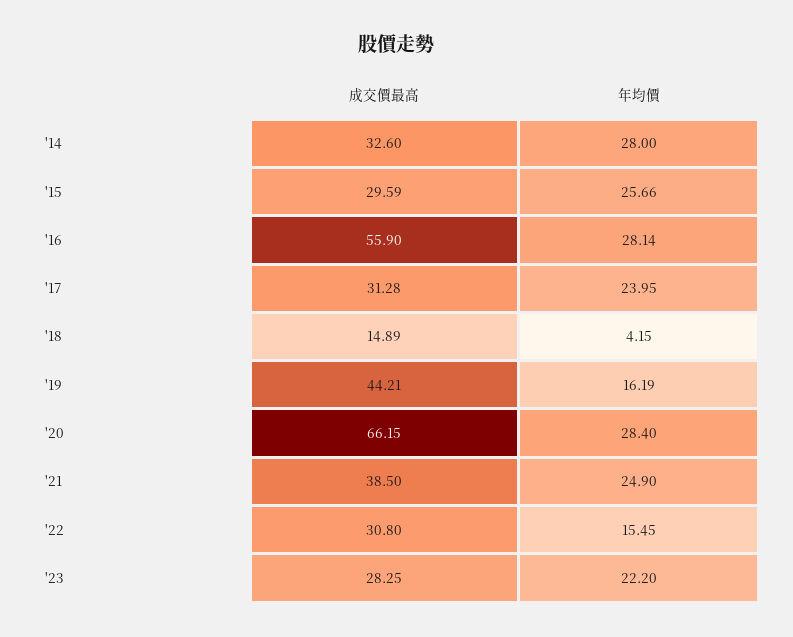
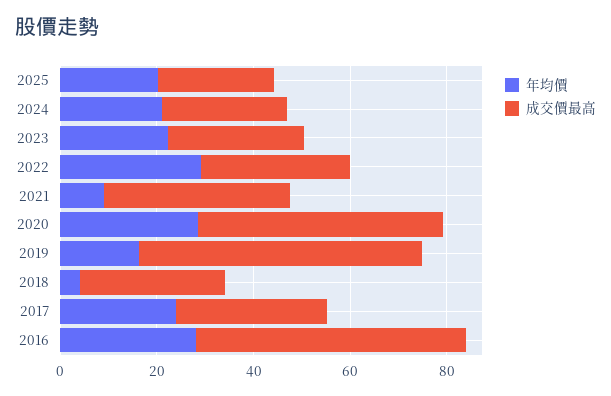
成交價最高, '14: 32.6 -> none
年均價, '14: 28 -> none
成交價最高, '15: 29.59 -> none
年均價, '15: 25.66 -> none
成交價最高, '18: 14.89 -> 30
成交價最高, '19: 44.21 -> 60
成交價最高, '20: 66.15 -> 50
年均價, '21: 24.9 -> 10
年均價, '22: 15.45 -> 30
年均價, 2025: none -> 20
成交價最高, 2025: none -> 25
年均價, 2024: none -> 20
成交價最高, 2024: none -> 25

